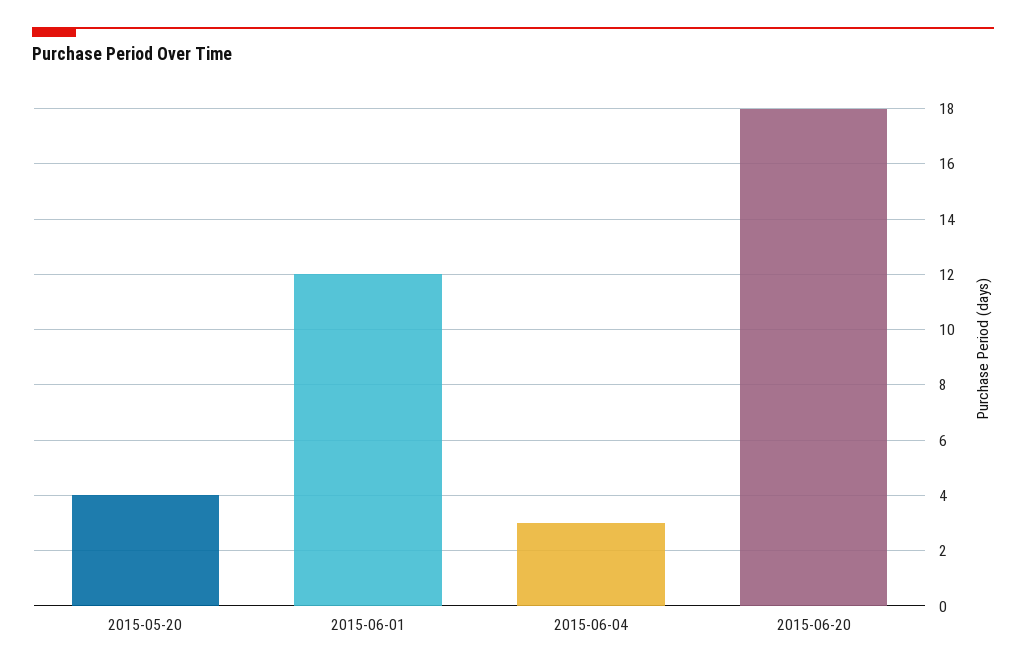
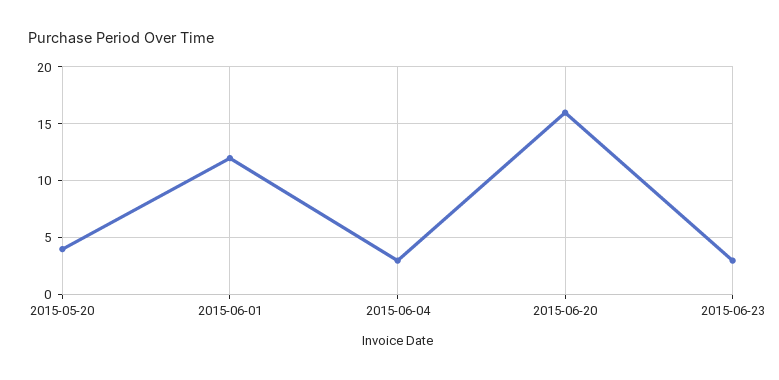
2015-06-20: 18 -> 16
2015-06-23: none -> 3

